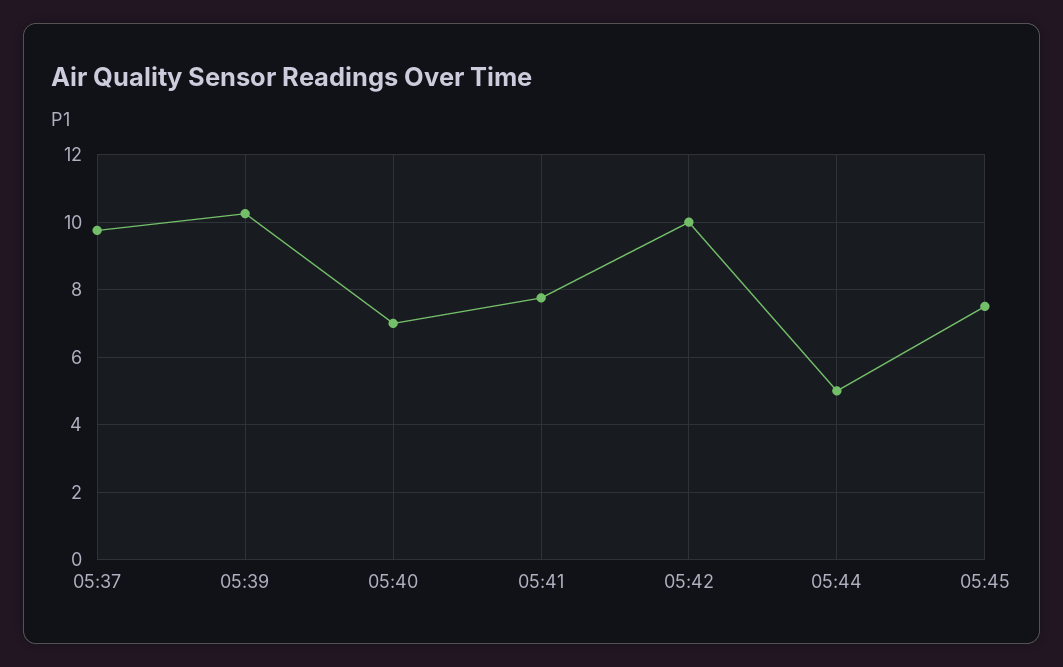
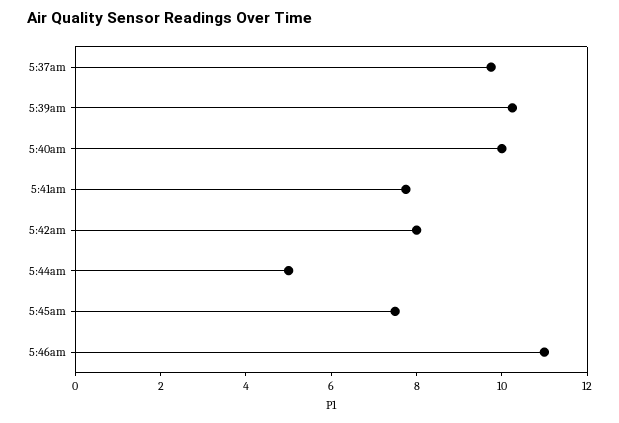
05:40: 7 -> 10
05:42: 10 -> 8
5:46am: none -> 11

